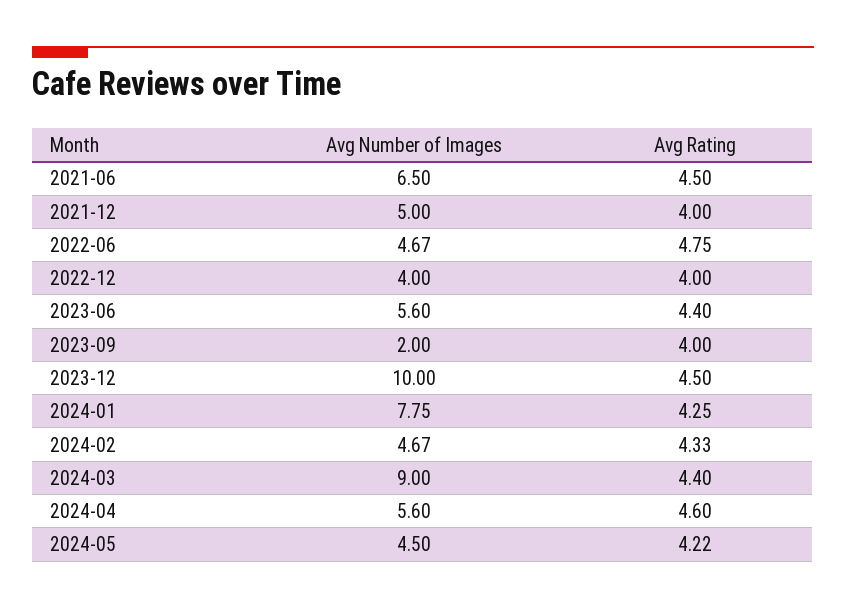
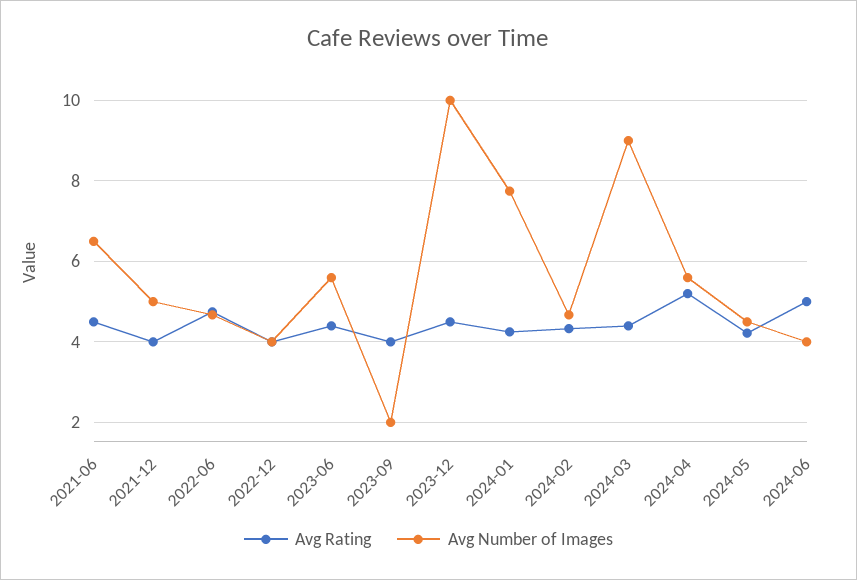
Avg Rating, 2024-04: 4.6 -> 5.2
Avg Rating, 2024-06: none -> 5
Avg Number of Images, 2024-06: none -> 4

